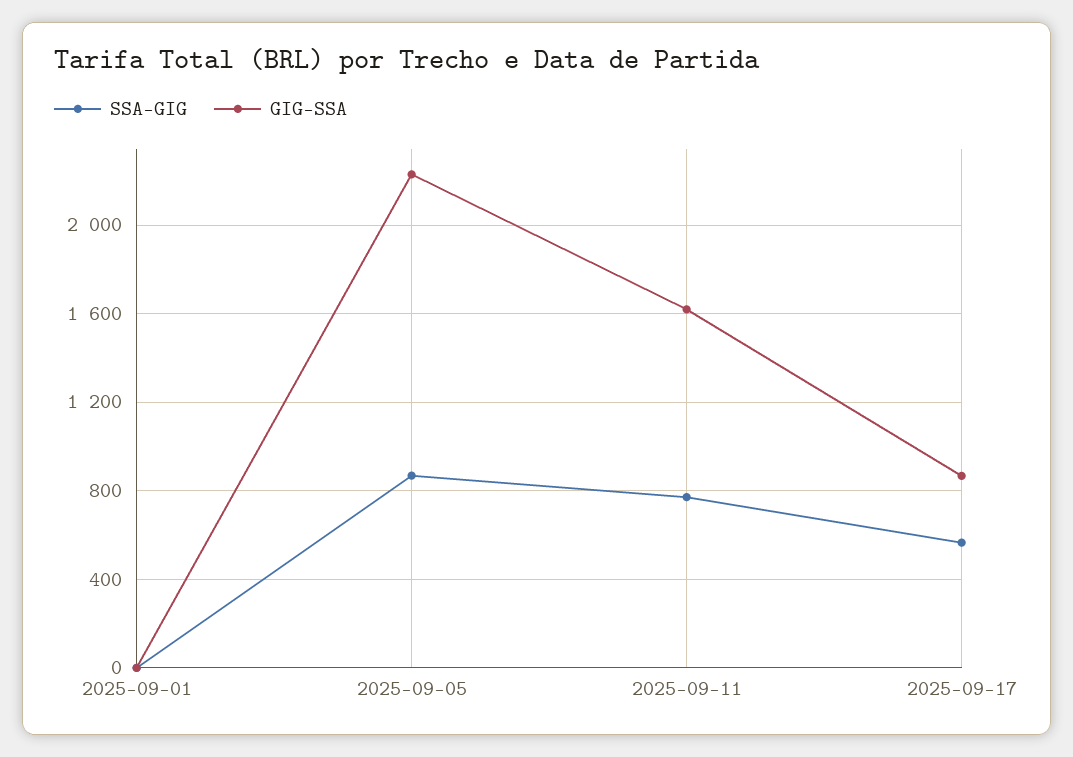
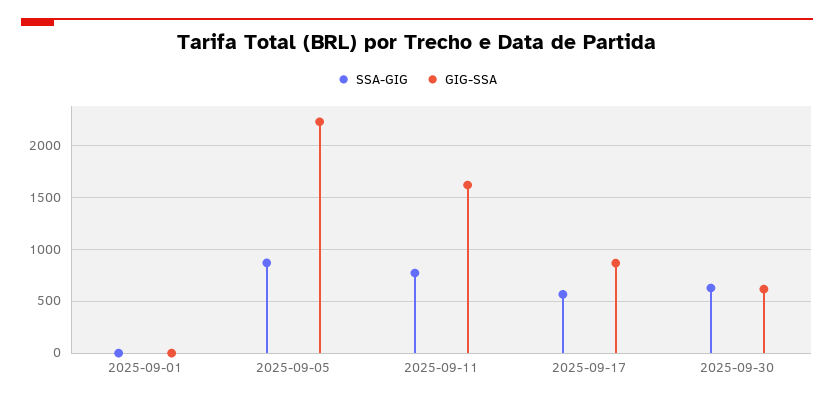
SSA-GIG, 2025-09-30: none -> 600
GIG-SSA, 2025-09-30: none -> 600

